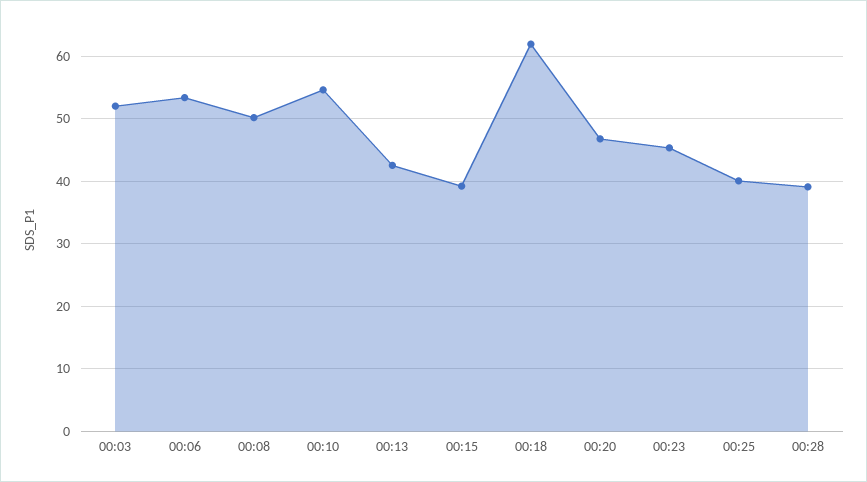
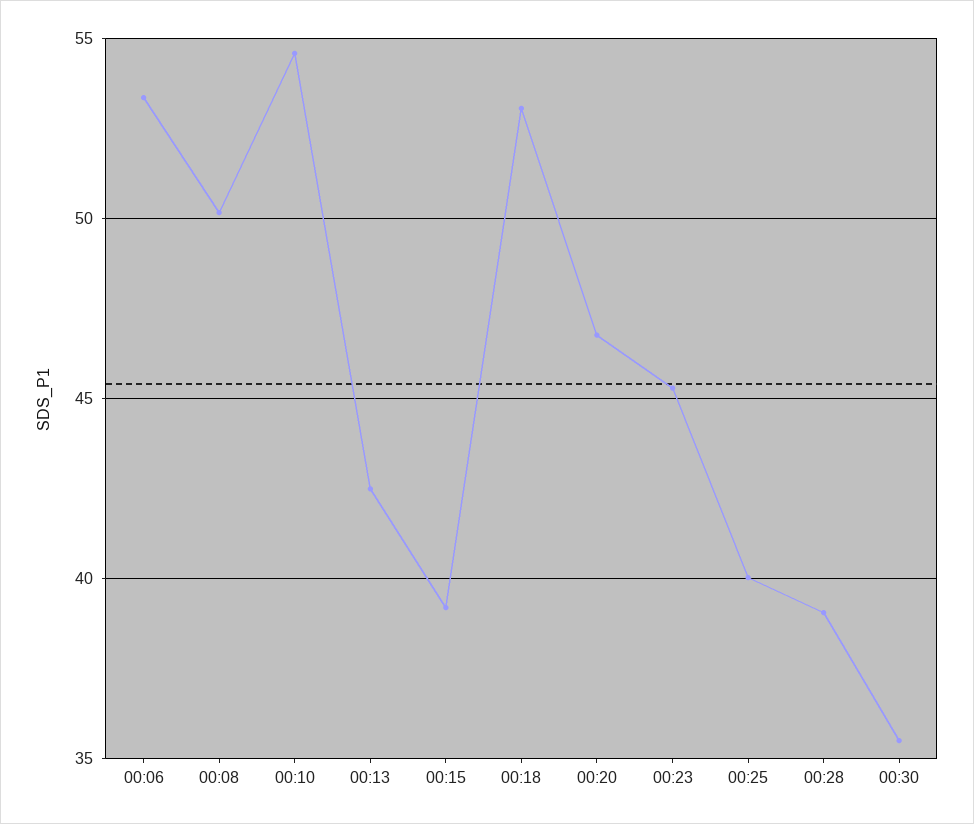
00:03: 52 -> none
00:18: 62 -> 53
00:30: none -> 35.5

